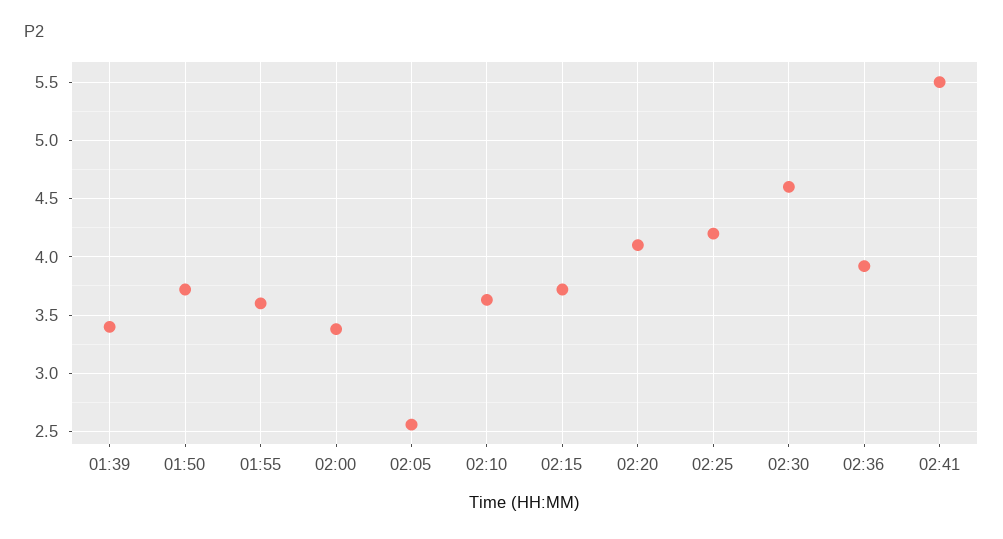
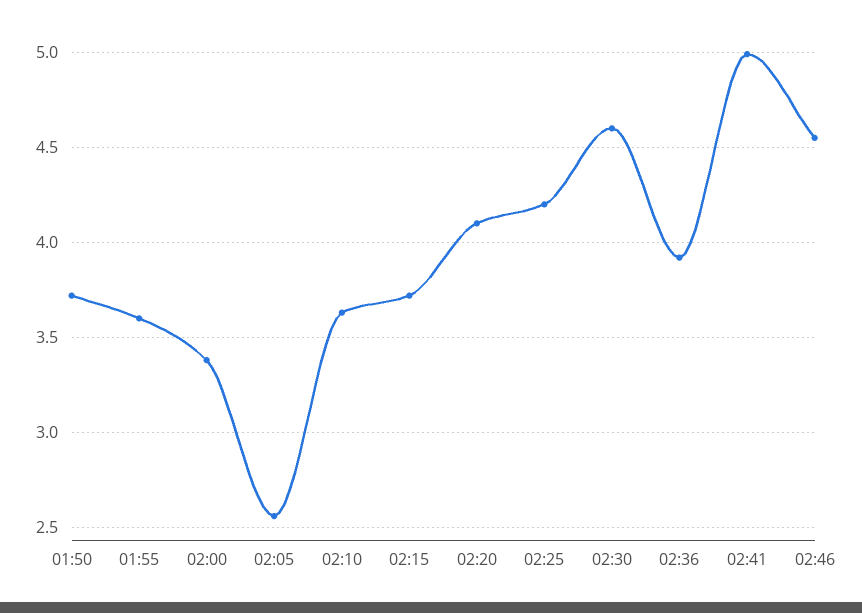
01:39: 3.4 -> none
02:41: 5.5 -> 5
02:46: none -> 4.55

